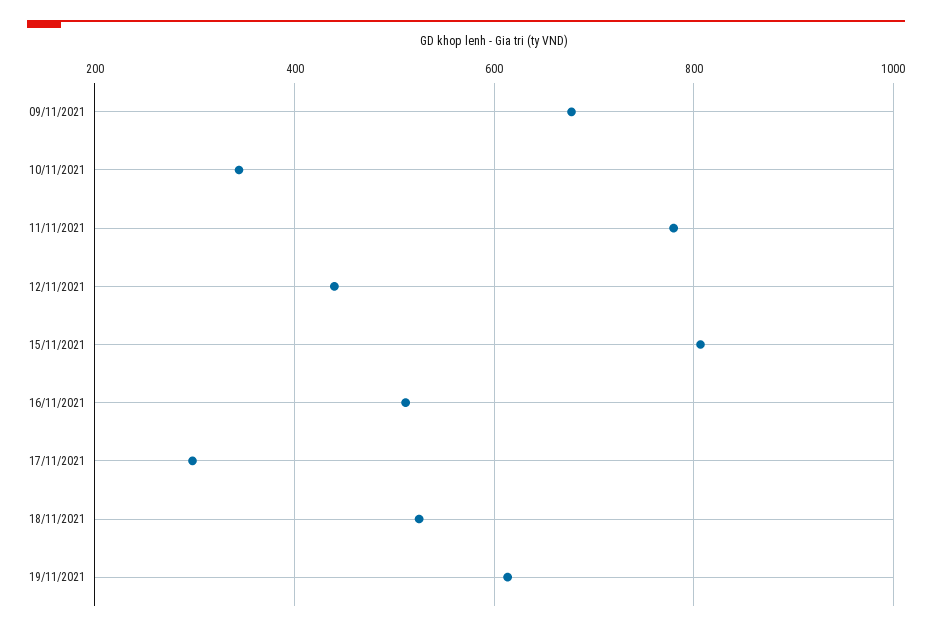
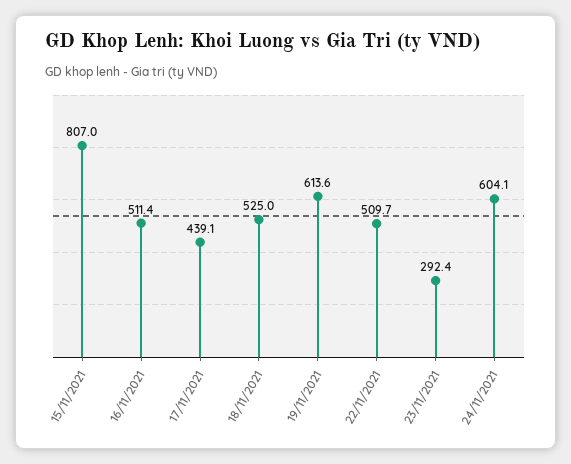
09/11/2021: 680 -> none
10/11/2021: 340 -> none
11/11/2021: 780 -> none
12/11/2021: 440 -> none
17/11/2021: 300 -> 439.1
22/11/2021: none -> 509.7
23/11/2021: none -> 292.4
24/11/2021: none -> 604.1

